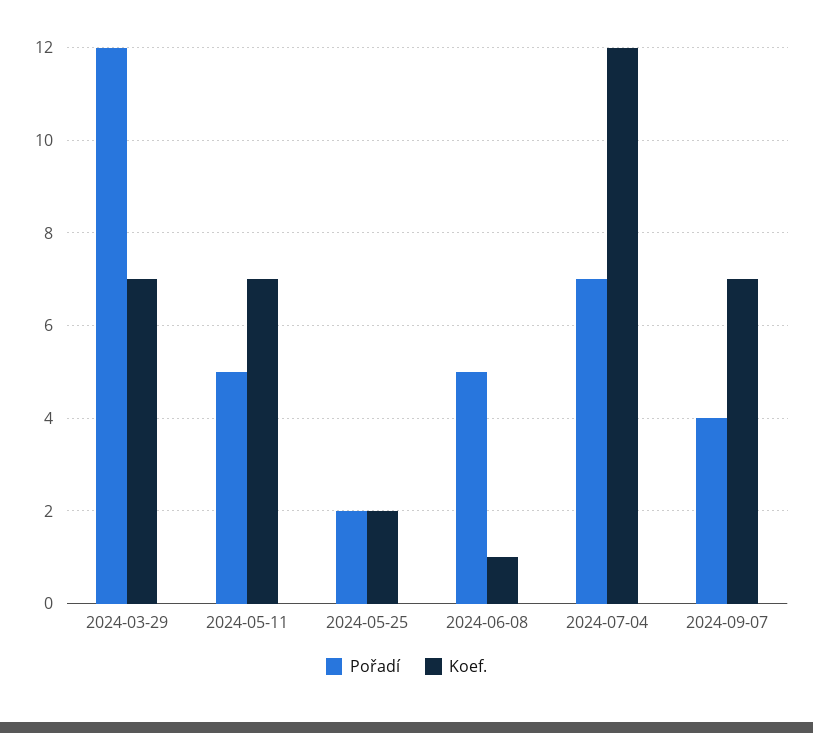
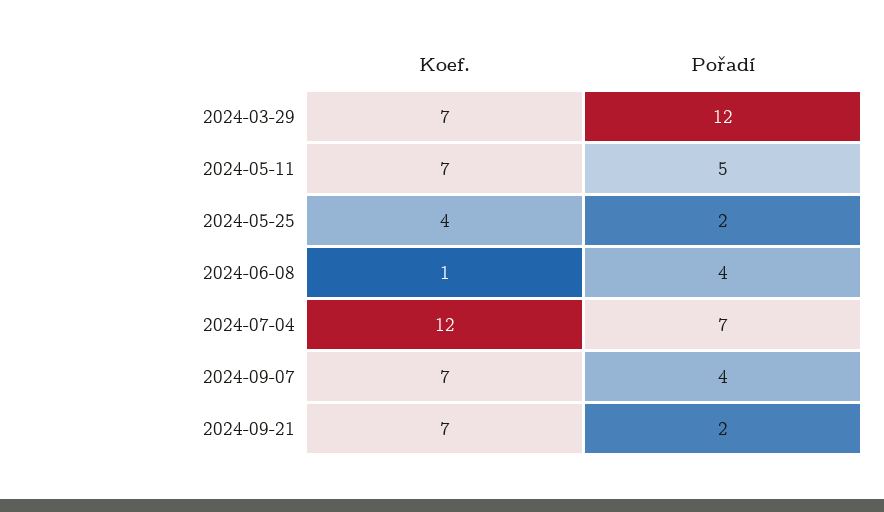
Koef., 2024-05-25: 2 -> 4
Pořadí, 2024-06-08: 5 -> 4
Koef., 2024-09-21: none -> 7
Pořadí, 2024-09-21: none -> 2

